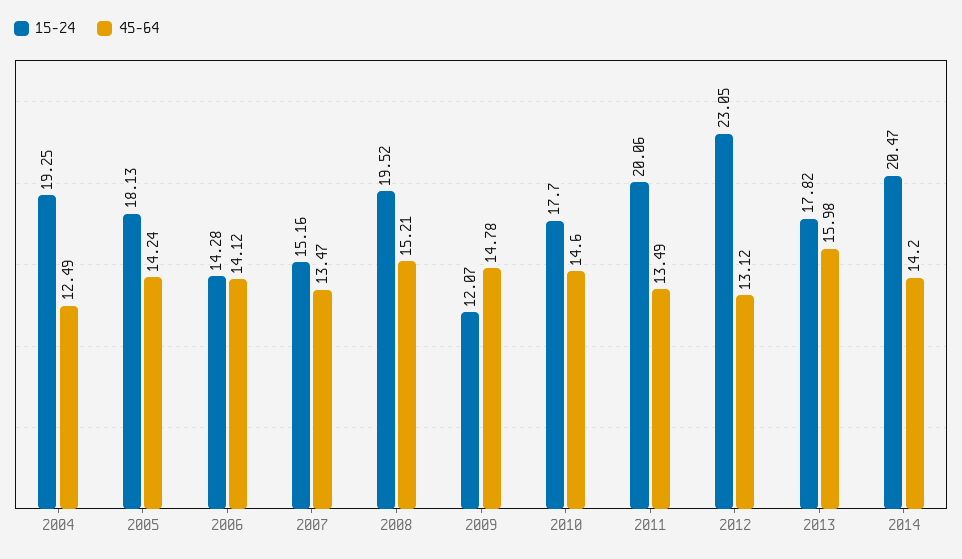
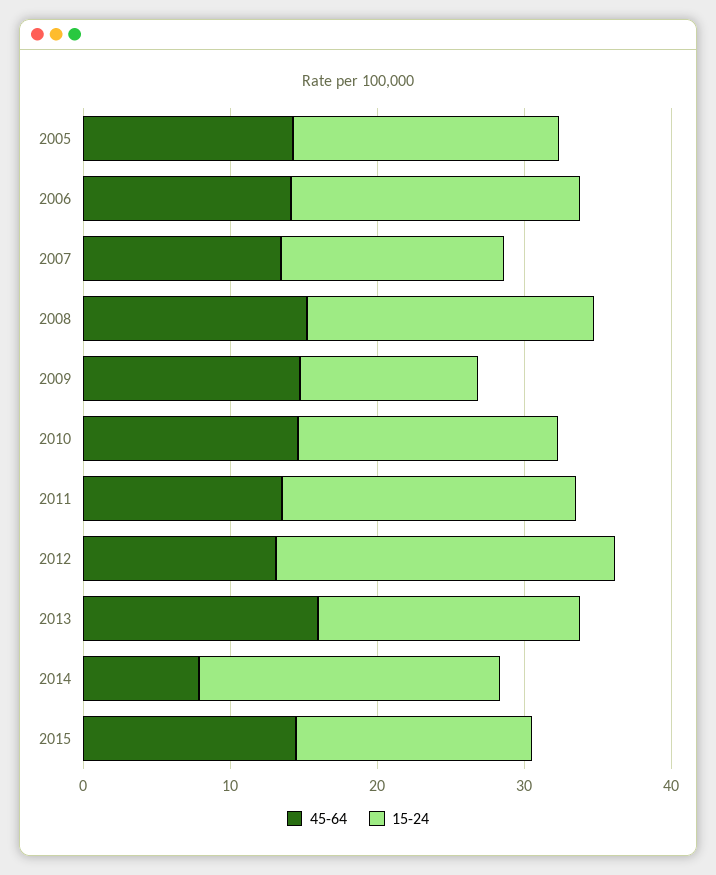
15-24, 2004: 19.25 -> none
45-64, 2004: 12.49 -> none
15-24, 2006: 14.28 -> 20
45-64, 2014: 14.2 -> 8
45-64, 2015: none -> 14
15-24, 2015: none -> 16

